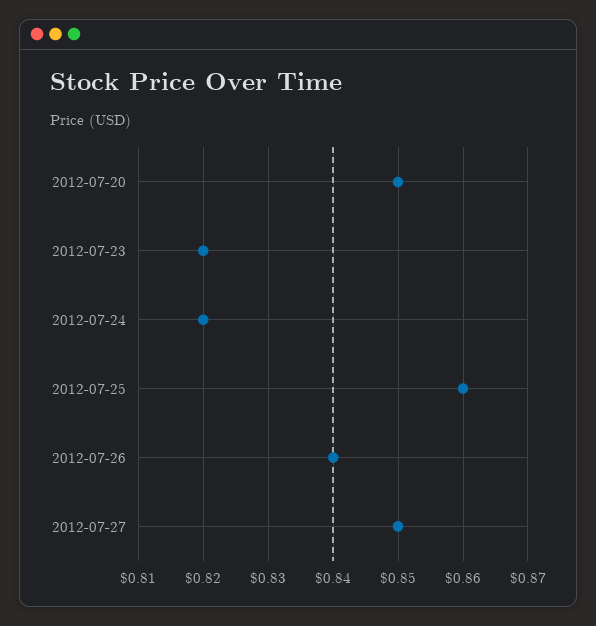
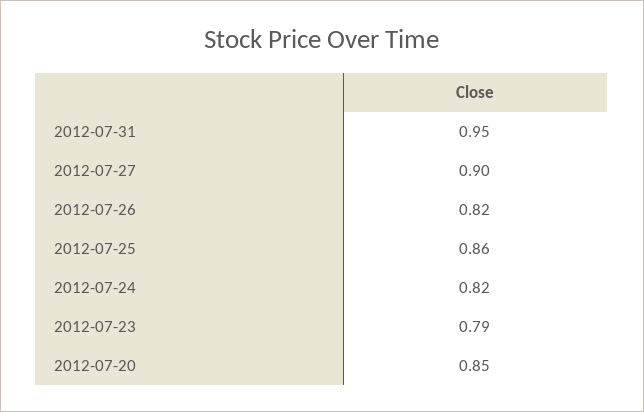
2012-07-23: 0.82 -> 0.79
2012-07-26: 0.84 -> 0.82
2012-07-27: 0.85 -> 0.9
2012-07-31: none -> 0.95

